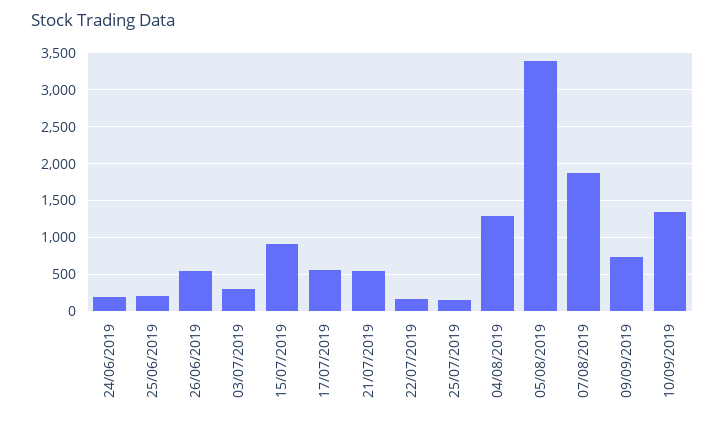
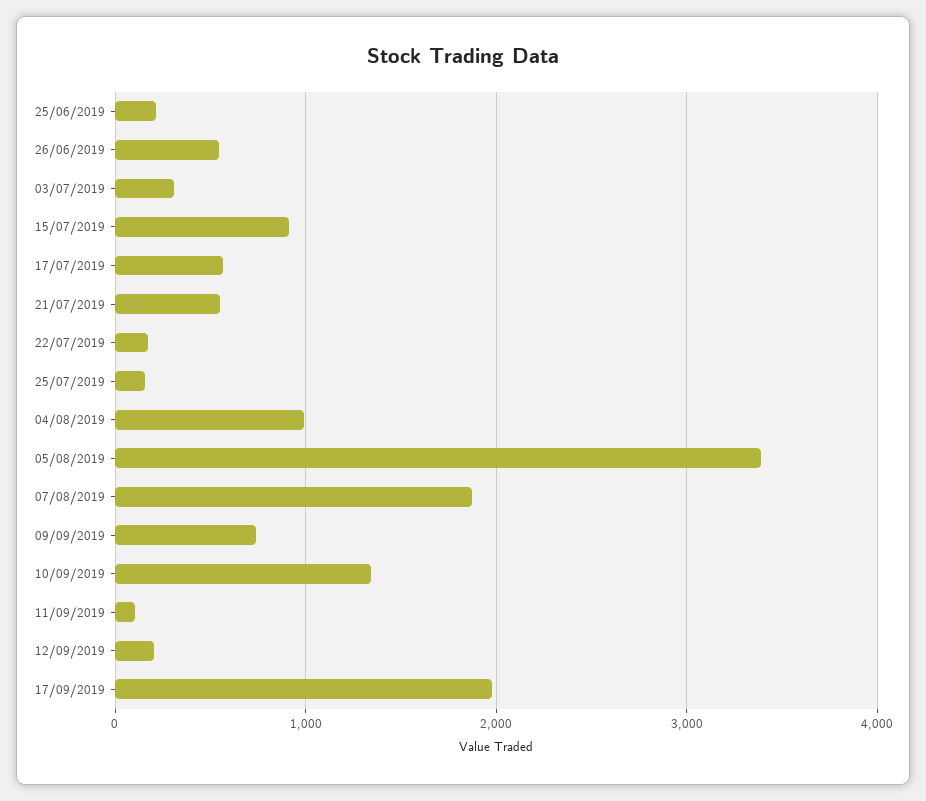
24/06/2019: 200 -> none
04/08/2019: 1300 -> 1000
11/09/2019: none -> 100
12/09/2019: none -> 200
17/09/2019: none -> 2000

